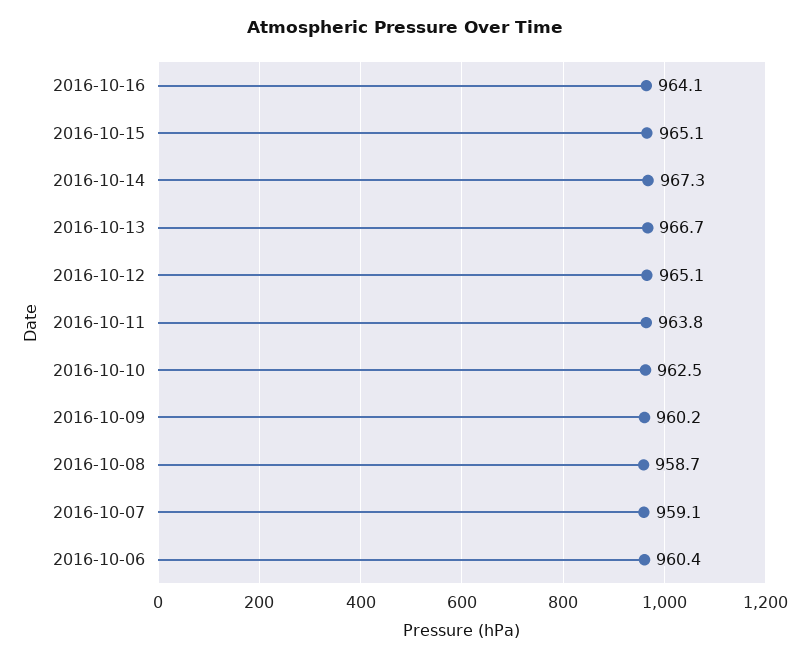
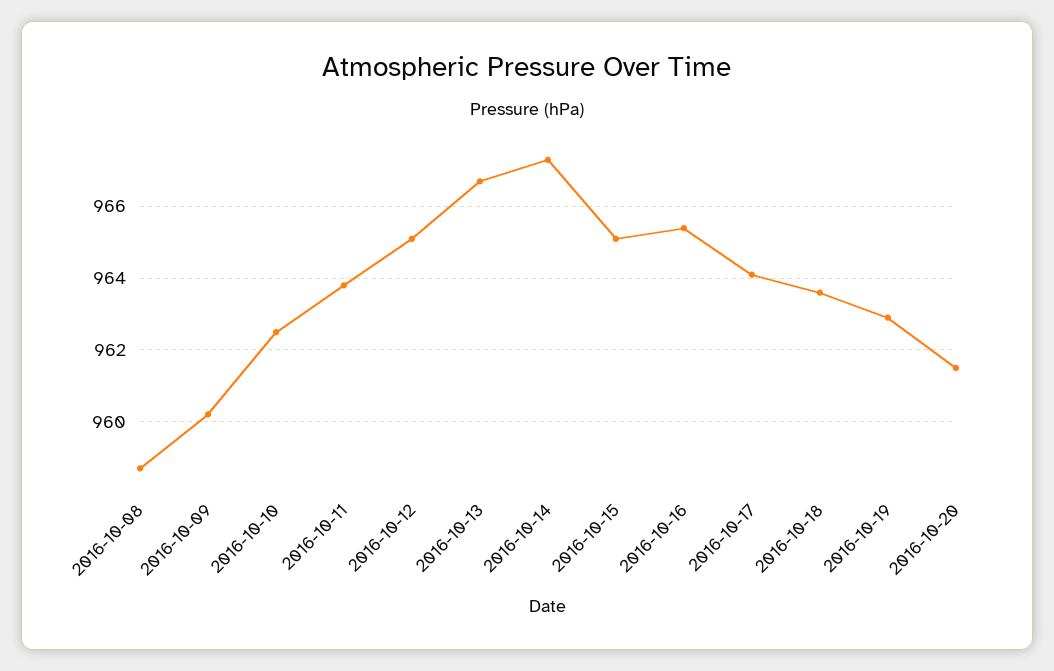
2016-10-16: 964.1 -> 965.5
2016-10-07: 959.1 -> none
2016-10-06: 960.4 -> none
2016-10-17: none -> 964
2016-10-18: none -> 963.5
2016-10-19: none -> 963
2016-10-20: none -> 961.5

